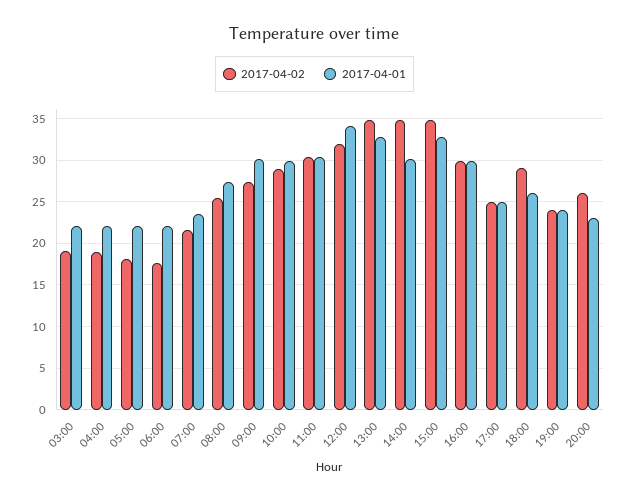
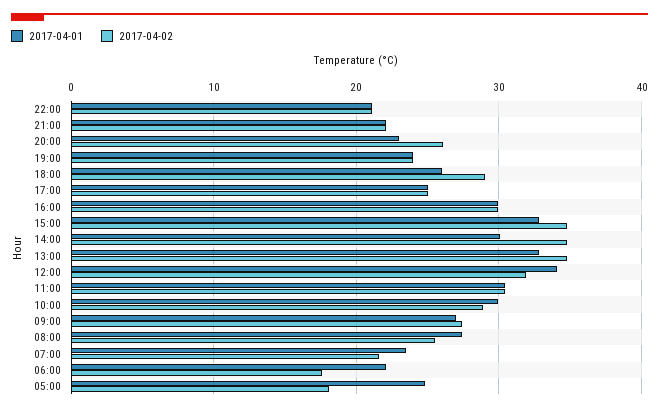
2017-04-02, 03:00: 19 -> none
2017-04-01, 03:00: 22 -> none
2017-04-02, 04:00: 19 -> none
2017-04-01, 04:00: 22 -> none
2017-04-01, 05:00: 22 -> 25
2017-04-01, 09:00: 30 -> 27
2017-04-01, 22:00: none -> 21
2017-04-02, 22:00: none -> 21
2017-04-01, 21:00: none -> 22
2017-04-02, 21:00: none -> 22

